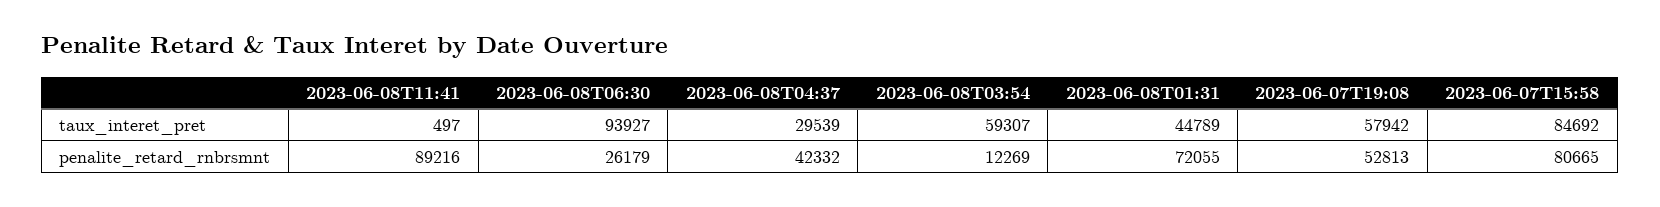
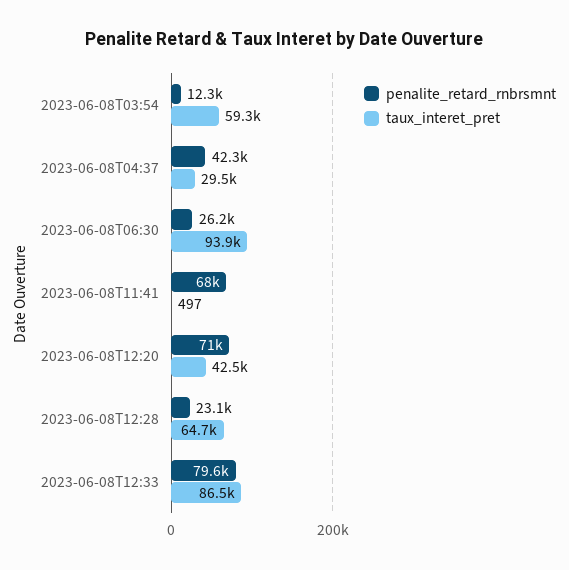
taux_interet_pret, 2023-06-08T01:31: 44789 -> none
taux_interet_pret, 2023-06-07T19:08: 57942 -> none
taux_interet_pret, 2023-06-07T15:58: 84692 -> none
penalite_retard_rnbrsmnt, 2023-06-08T11:41: 89216 -> 68000
penalite_retard_rnbrsmnt, 2023-06-08T01:31: 72055 -> none
penalite_retard_rnbrsmnt, 2023-06-07T19:08: 52813 -> none
penalite_retard_rnbrsmnt, 2023-06-07T15:58: 80665 -> none
penalite_retard_rnbrsmnt, 2023-06-08T12:20: none -> 71000
taux_interet_pret, 2023-06-08T12:20: none -> 42500
penalite_retard_rnbrsmnt, 2023-06-08T12:28: none -> 23100
taux_interet_pret, 2023-06-08T12:28: none -> 64700
penalite_retard_rnbrsmnt, 2023-06-08T12:33: none -> 79600
taux_interet_pret, 2023-06-08T12:33: none -> 86500

